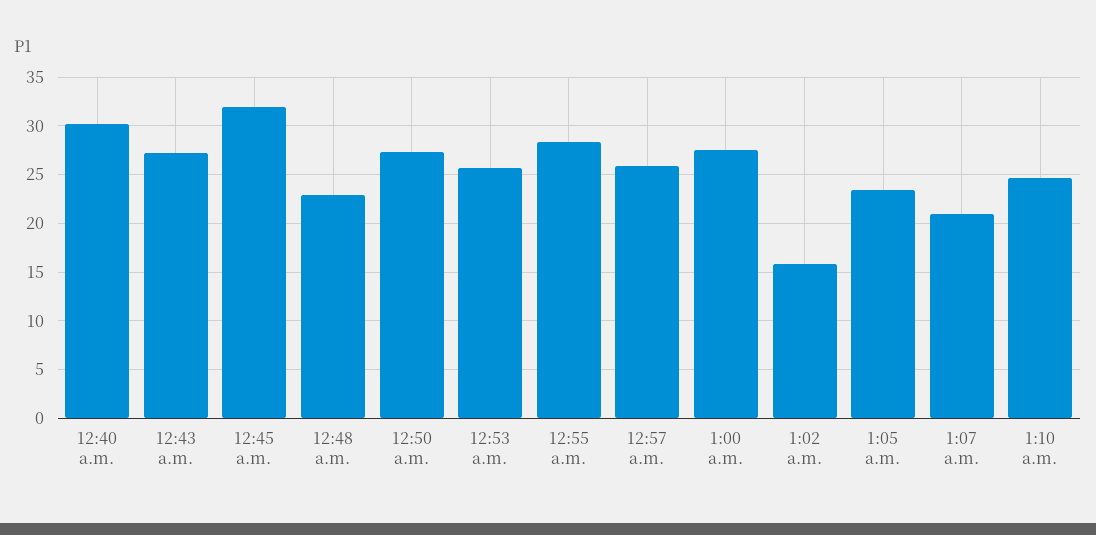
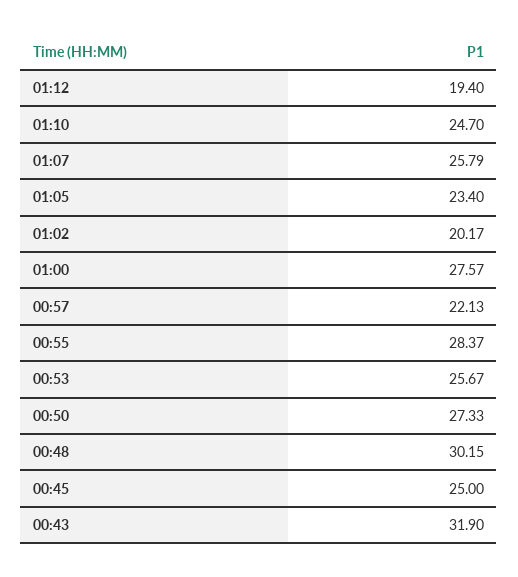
12:40 a.m.: 30 -> none
12:43 a.m.: 27 -> 31.9
12:45 a.m.: 32 -> 25
12:48 a.m.: 23 -> 30.15
12:57 a.m.: 26 -> 22.13
1:02 a.m.: 16 -> 20.17
1:07 a.m.: 21 -> 25.79
01:12: none -> 19.4

